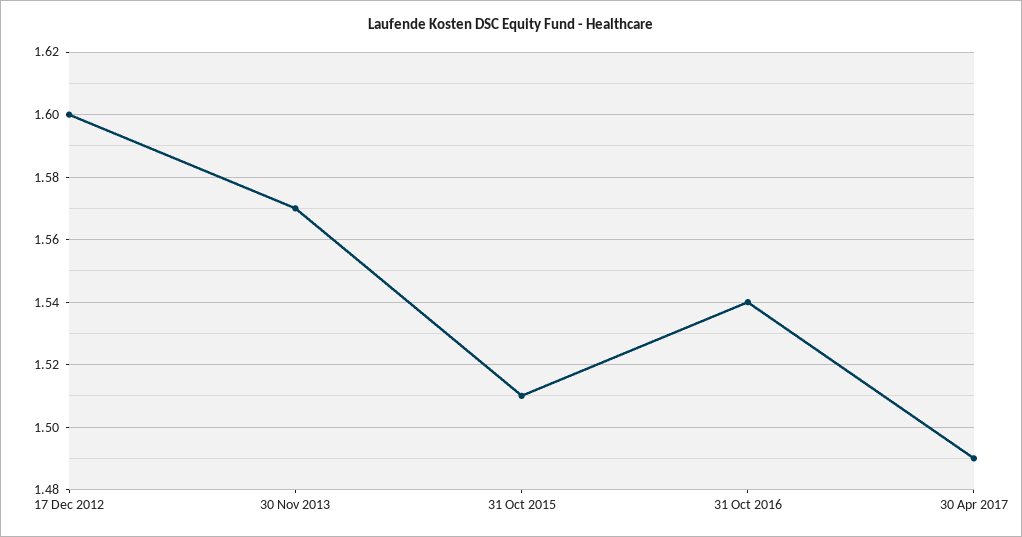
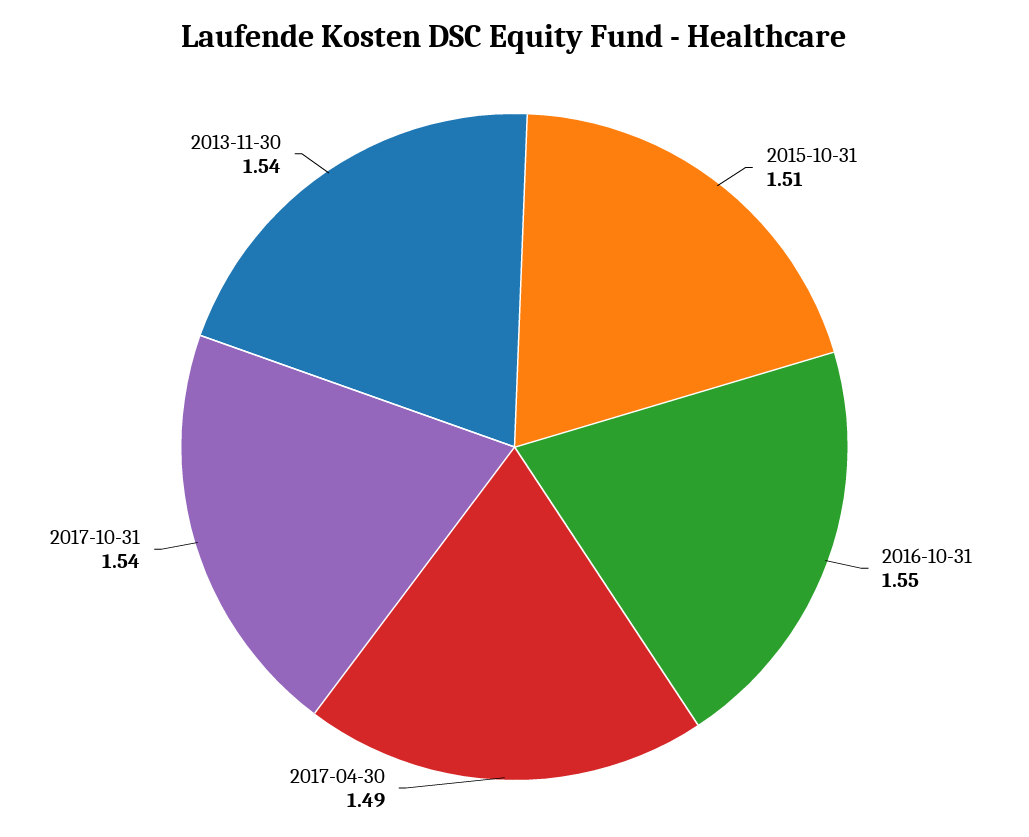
17 Dec 2012: 1.6 -> none
30 Nov 2013: 1.57 -> 1.54
31 Oct 2016: 1.54 -> 1.55
2017-10-31: none -> 1.54

